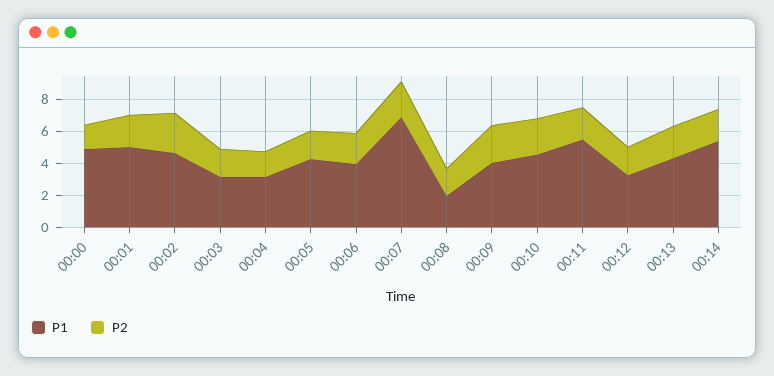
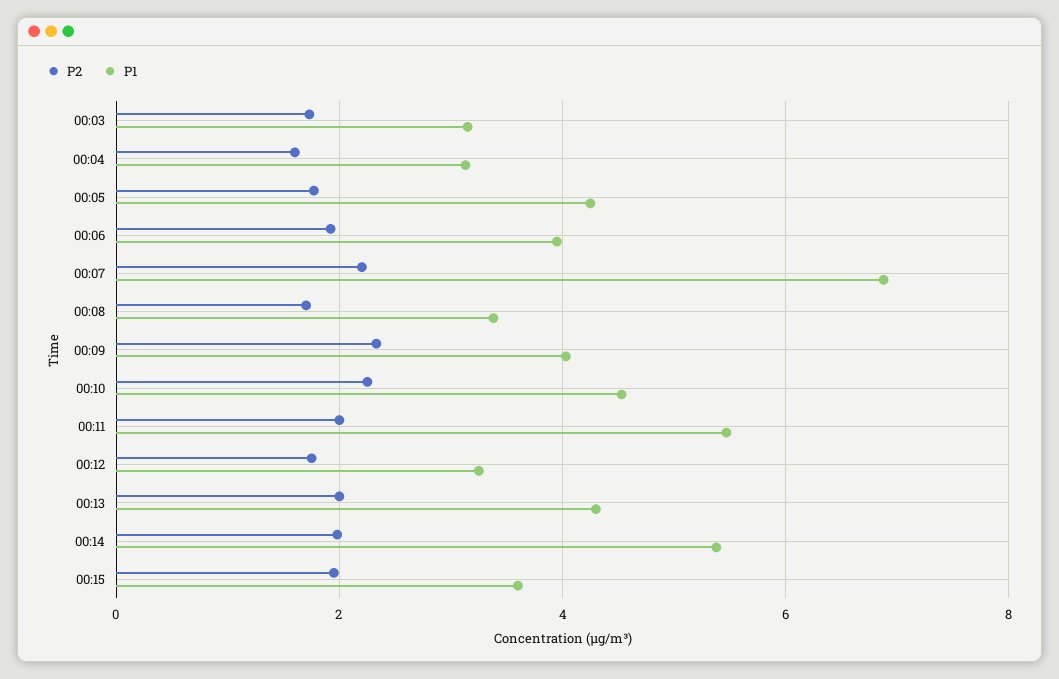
P1, 00:00: 5 -> none
P2, 00:00: 1.5 -> none
P1, 00:01: 5 -> none
P2, 00:01: 2 -> none
P1, 00:02: 4.5 -> none
P2, 00:02: 2.5 -> none
P1, 00:08: 2 -> 3.4
P2, 00:15: none -> 2
P1, 00:15: none -> 3.6

